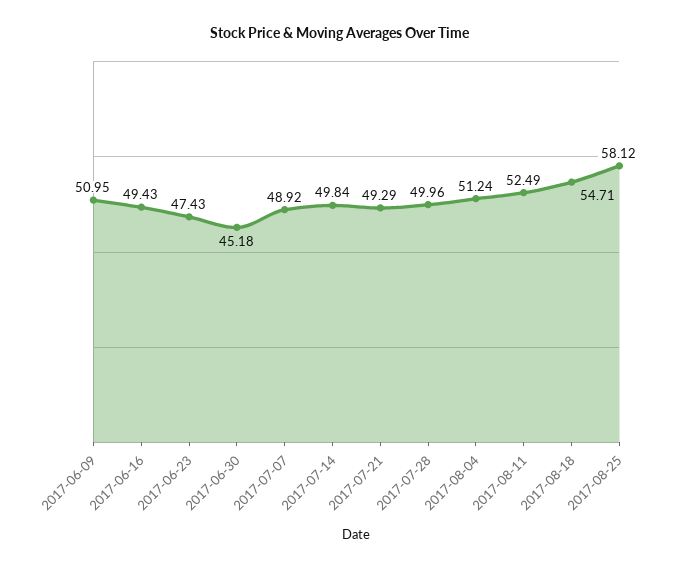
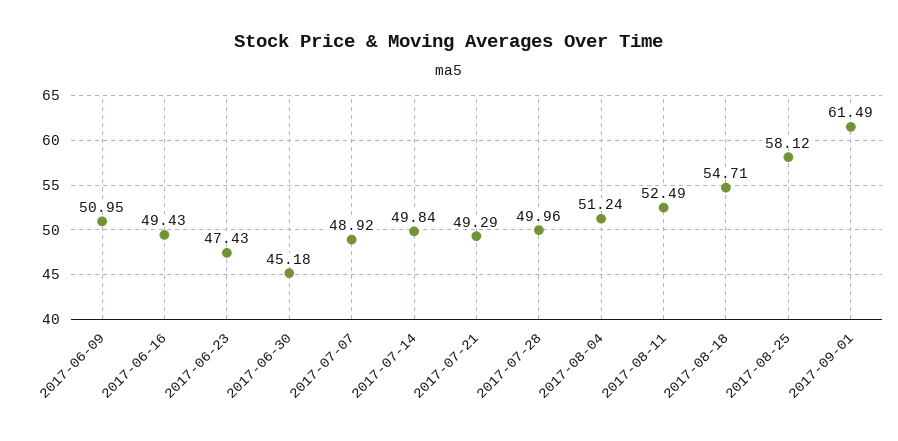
2017-09-01: none -> 61.49

